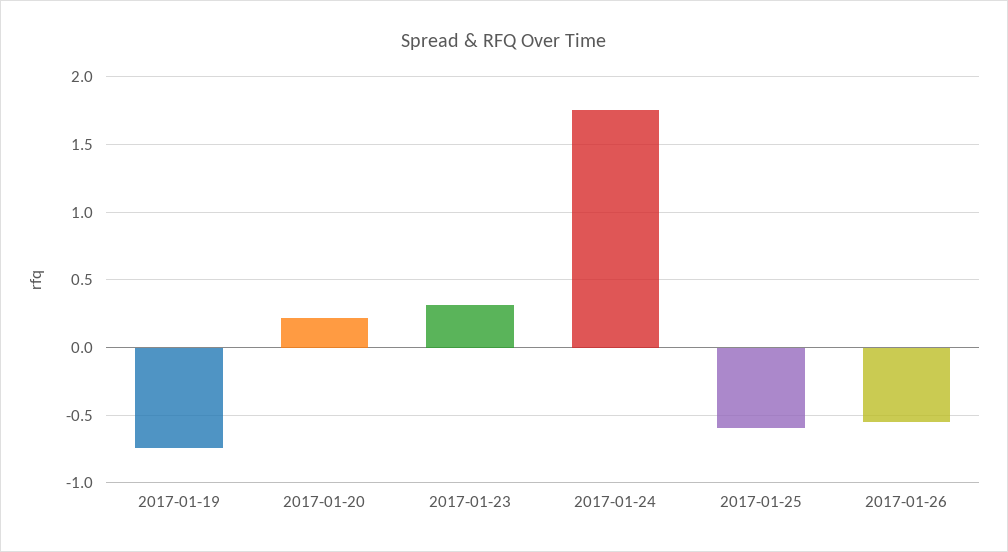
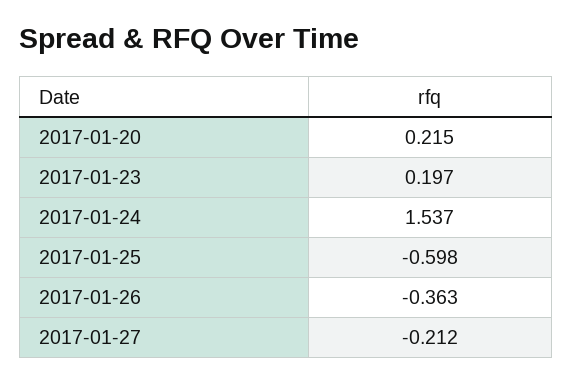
2017-01-19: -0.75 -> none
2017-01-23: 0.3 -> 0.197
2017-01-24: 1.75 -> 1.537
2017-01-26: -0.55 -> -0.363
2017-01-27: none -> -0.212

